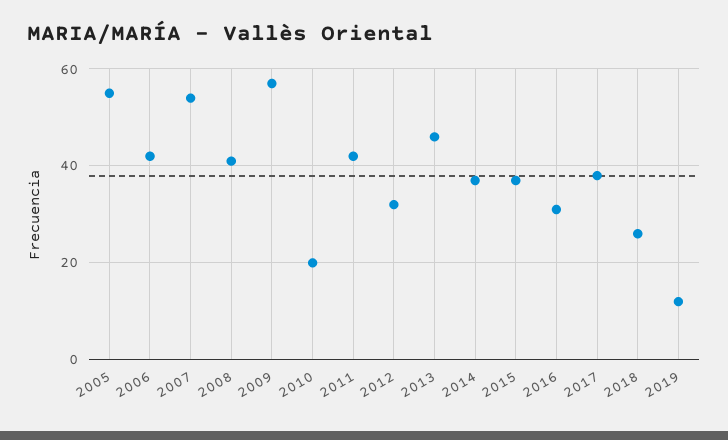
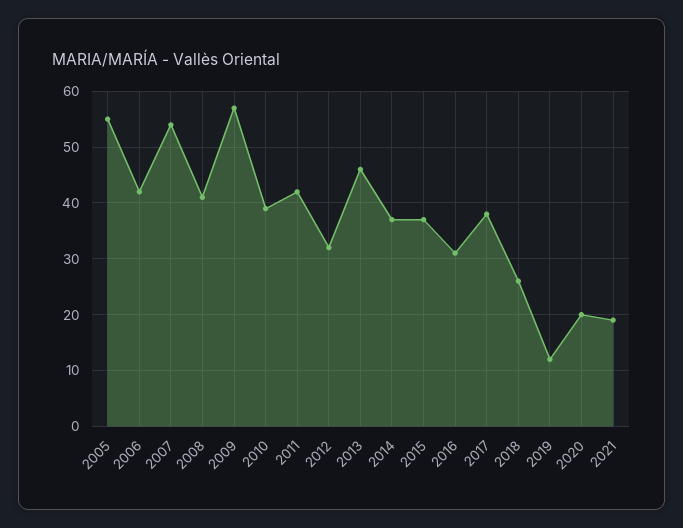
2010: 20 -> 40
2020: none -> 20
2021: none -> 20

